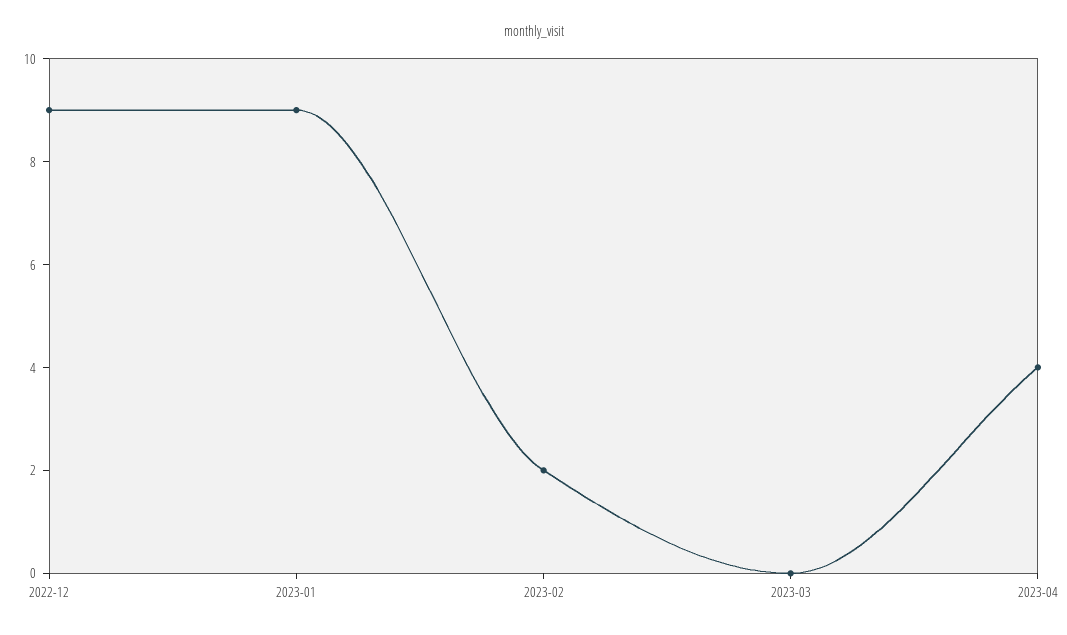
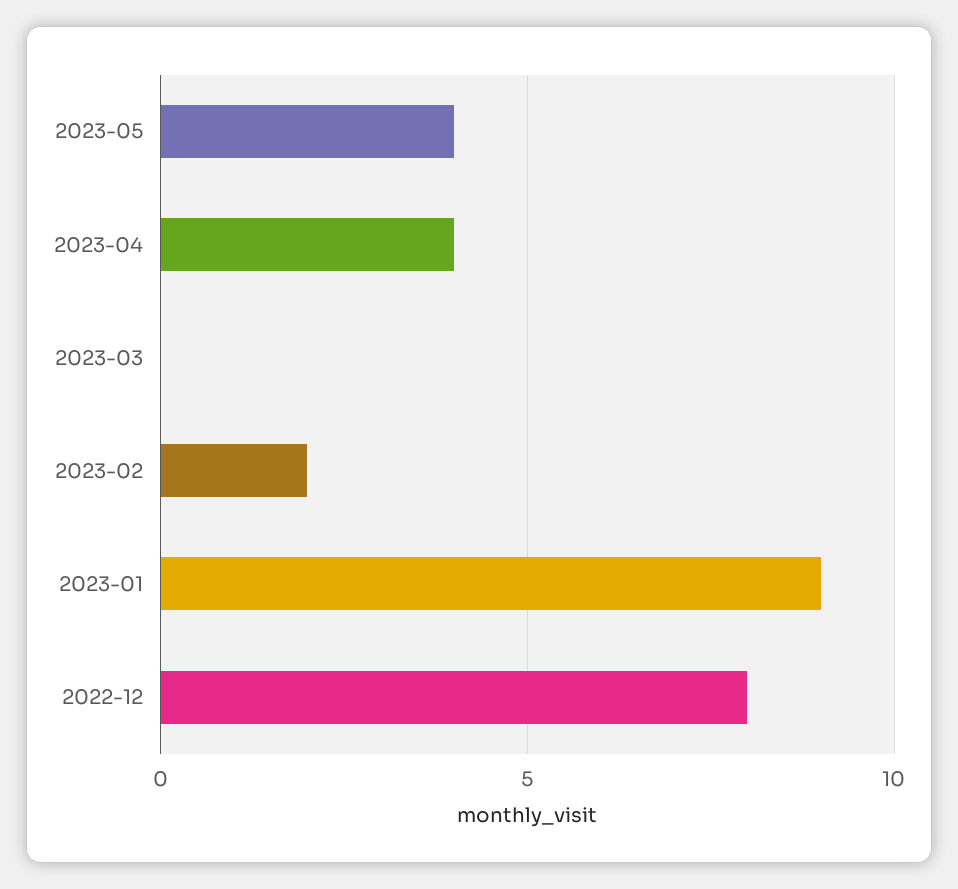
2022-12: 9 -> 8
2023-05: none -> 4

